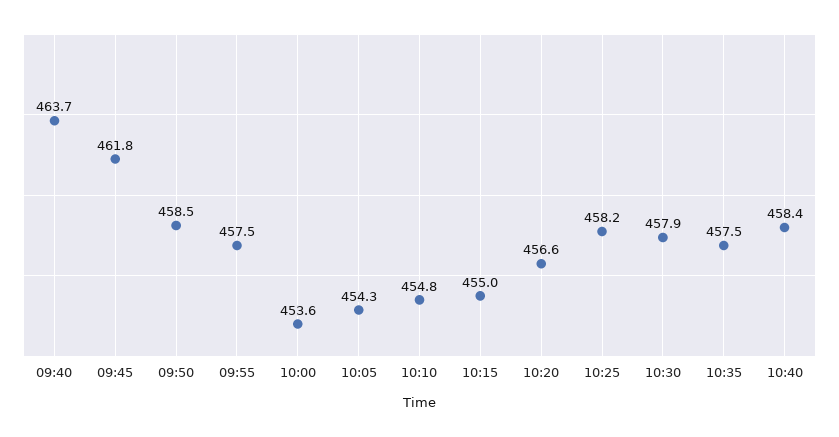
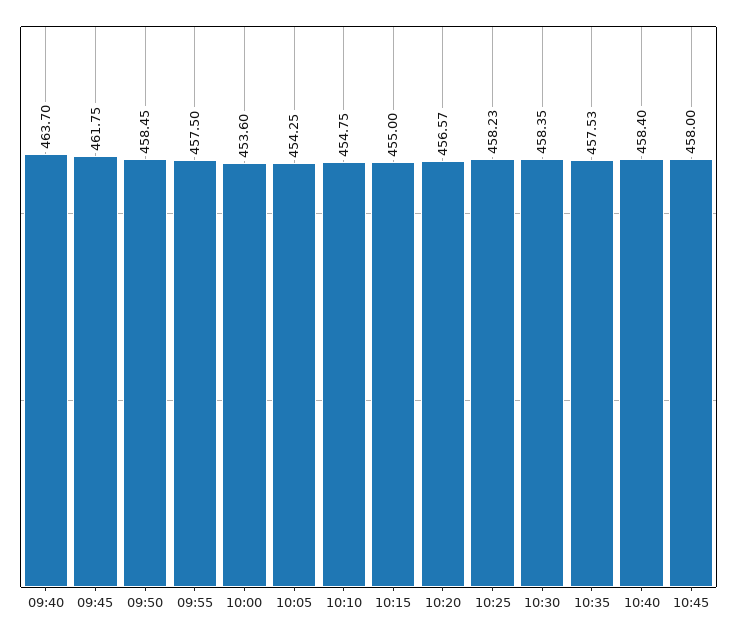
10:30: 457.9 -> 458.35
10:45: none -> 458

